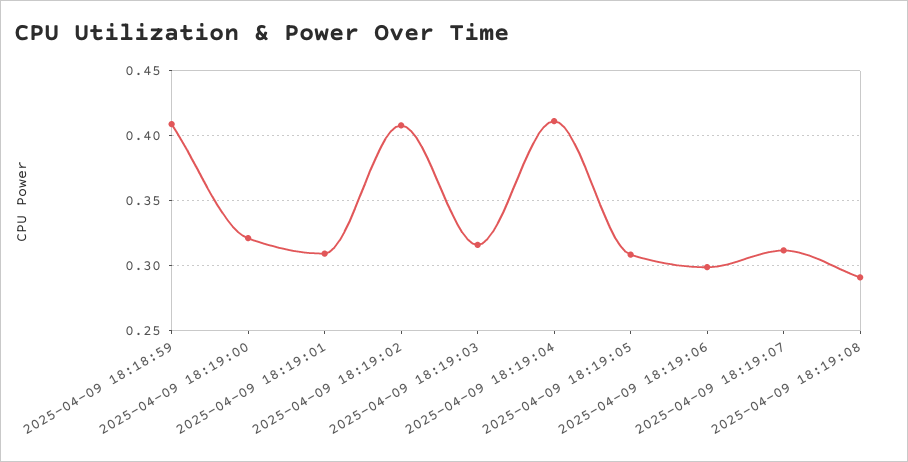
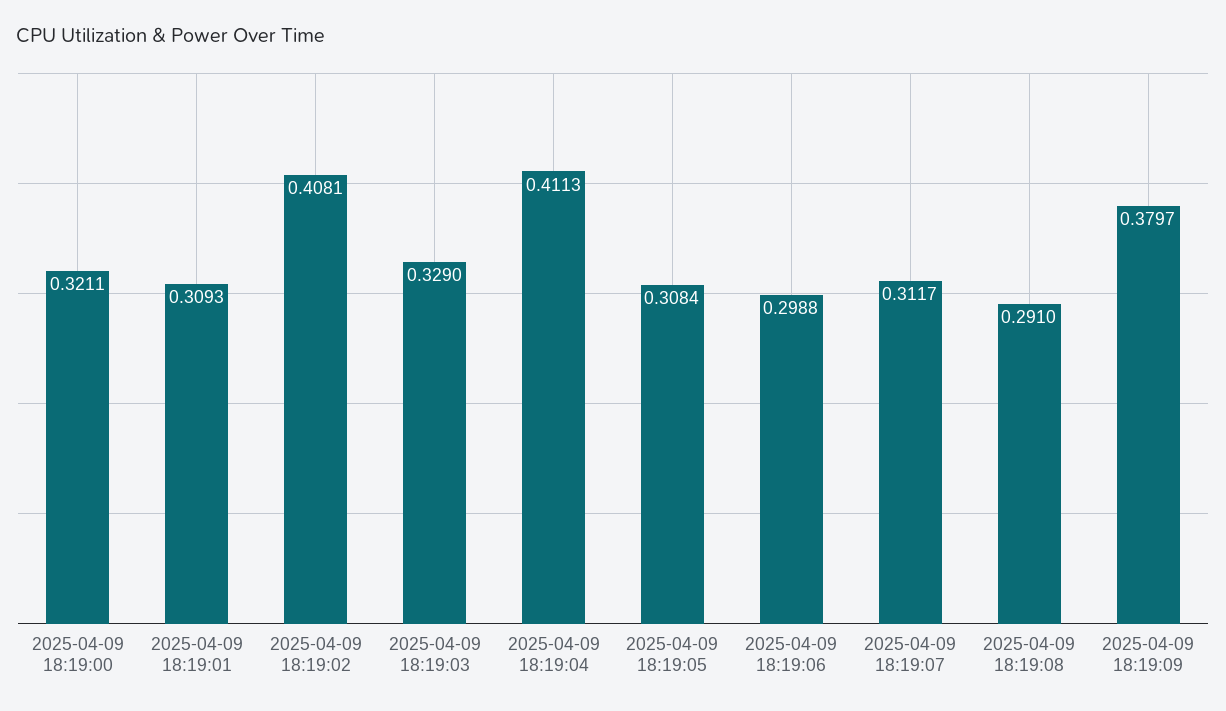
2025-04-09 18:18:59: 0.41 -> none
2025-04-09 18:19:03: 0.315 -> 0.329
2025-04-09 18:19:09: none -> 0.3797

